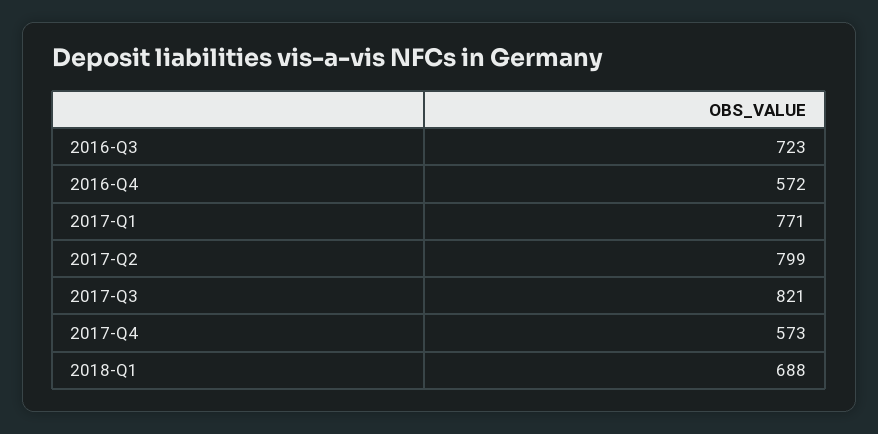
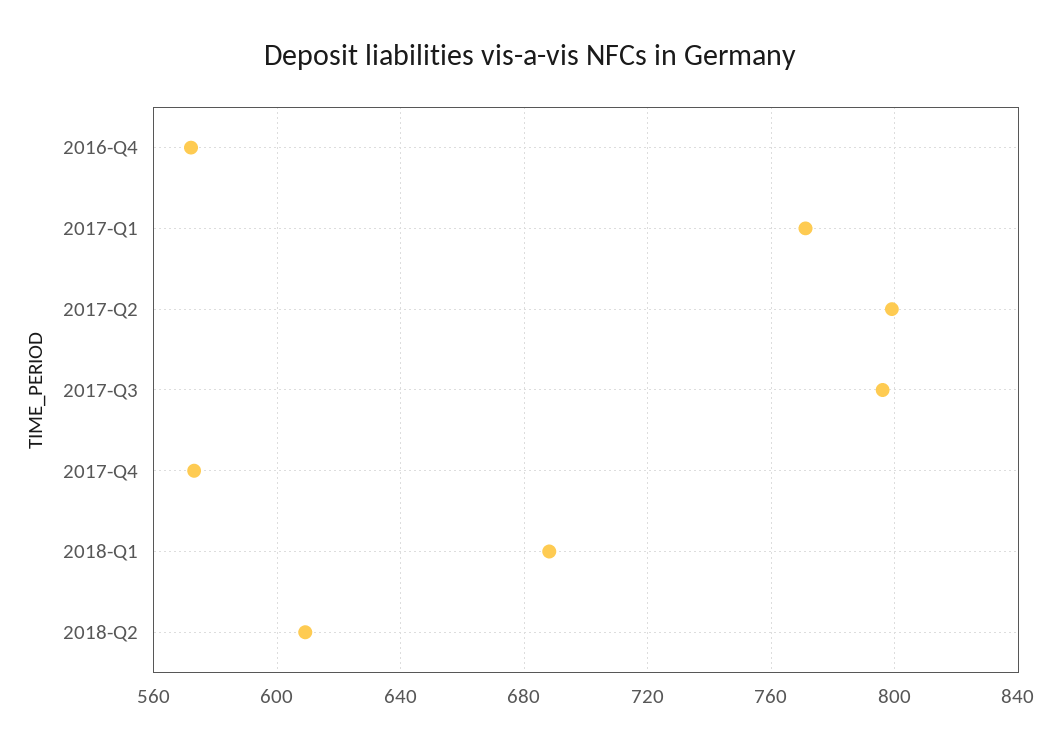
2016-Q3: 723 -> none
2017-Q3: 821 -> 795
2018-Q2: none -> 610

